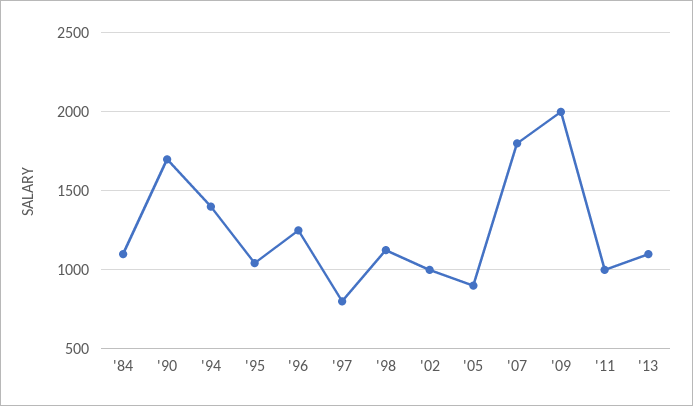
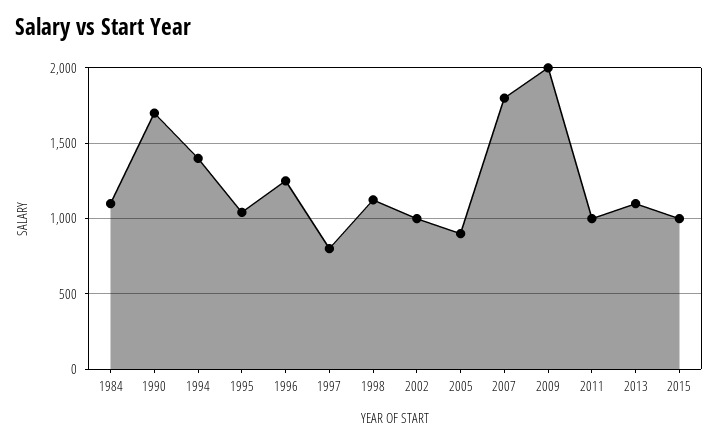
2015: none -> 1000

